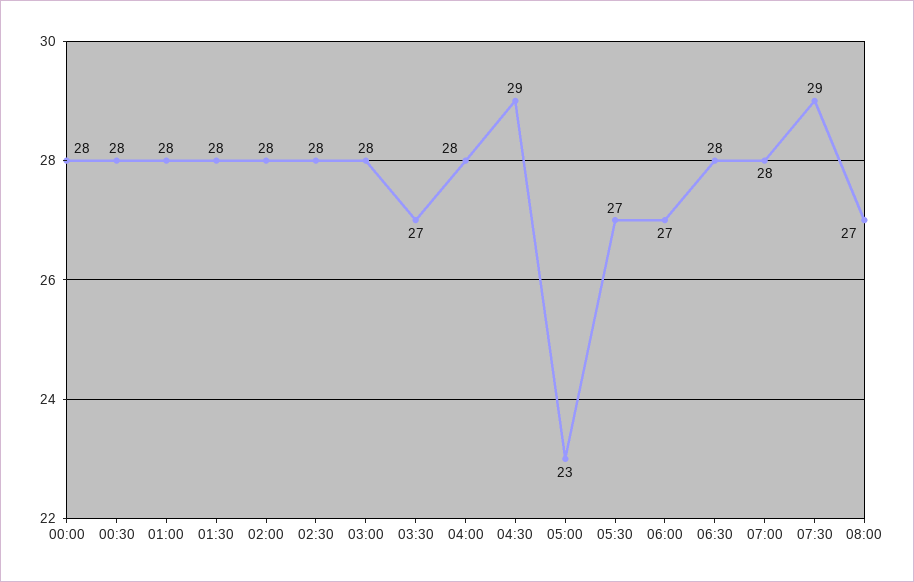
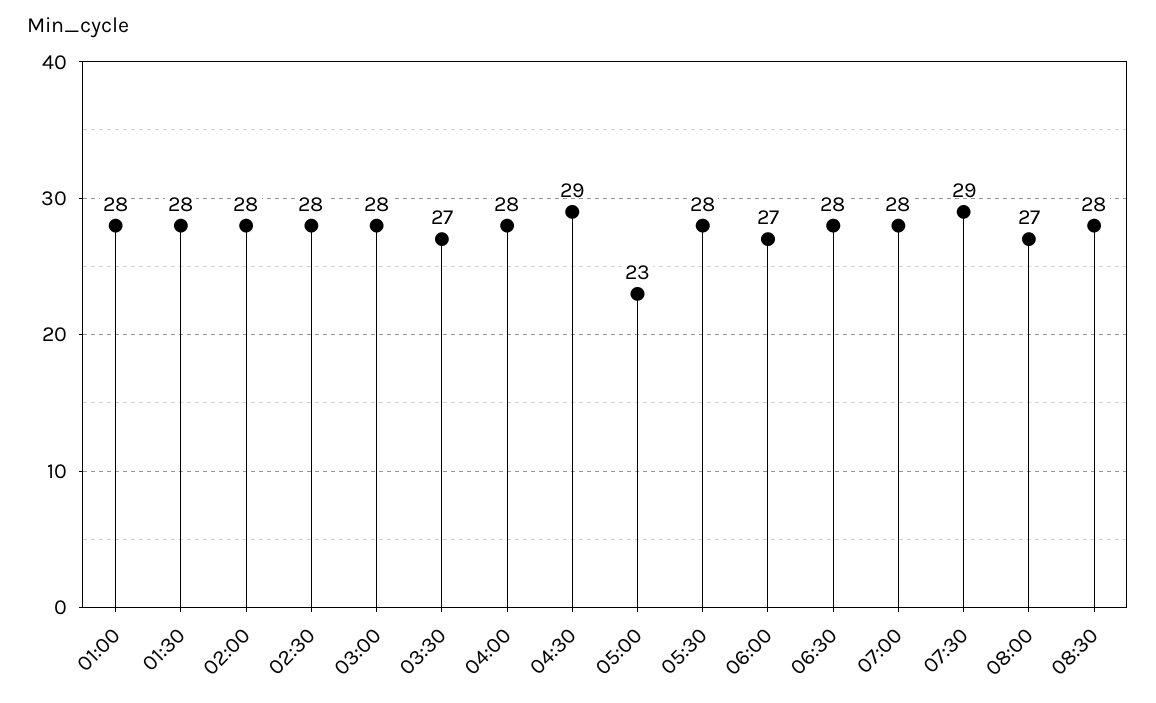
00:00: 28 -> none
00:30: 28 -> none
05:30: 27 -> 28
08:30: none -> 28

